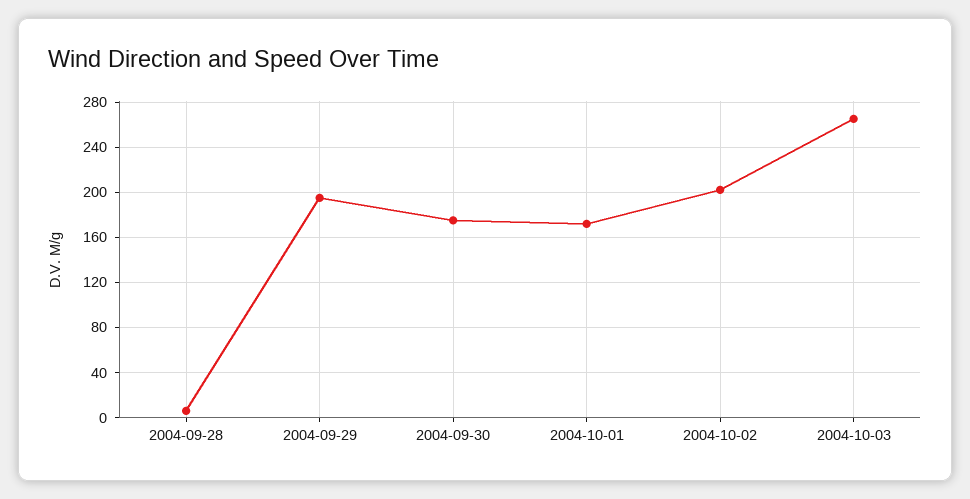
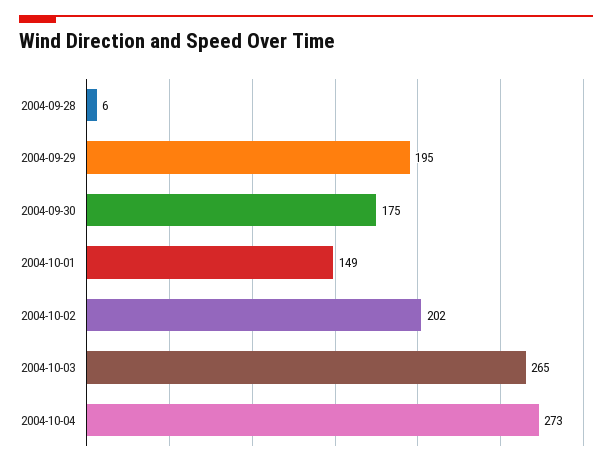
2004-10-01: 170 -> 149
2004-10-04: none -> 273

